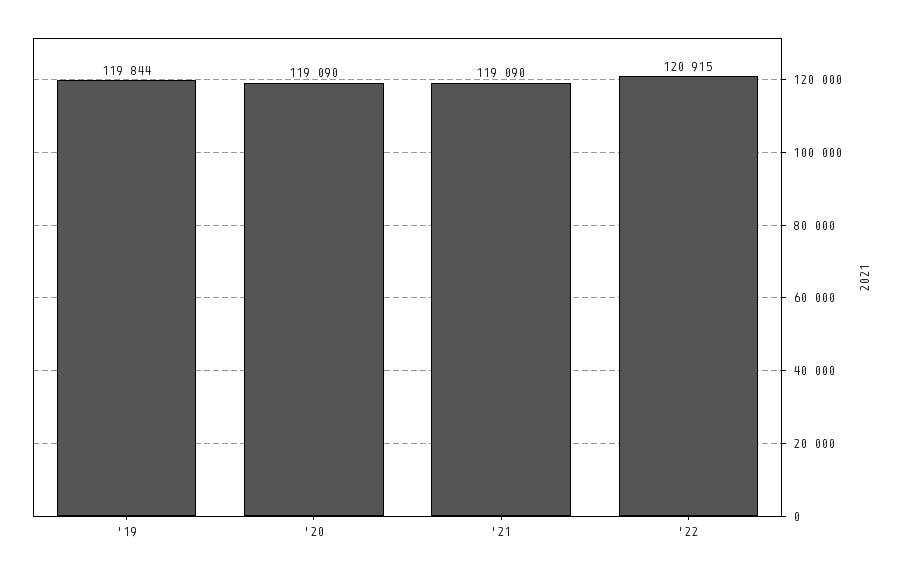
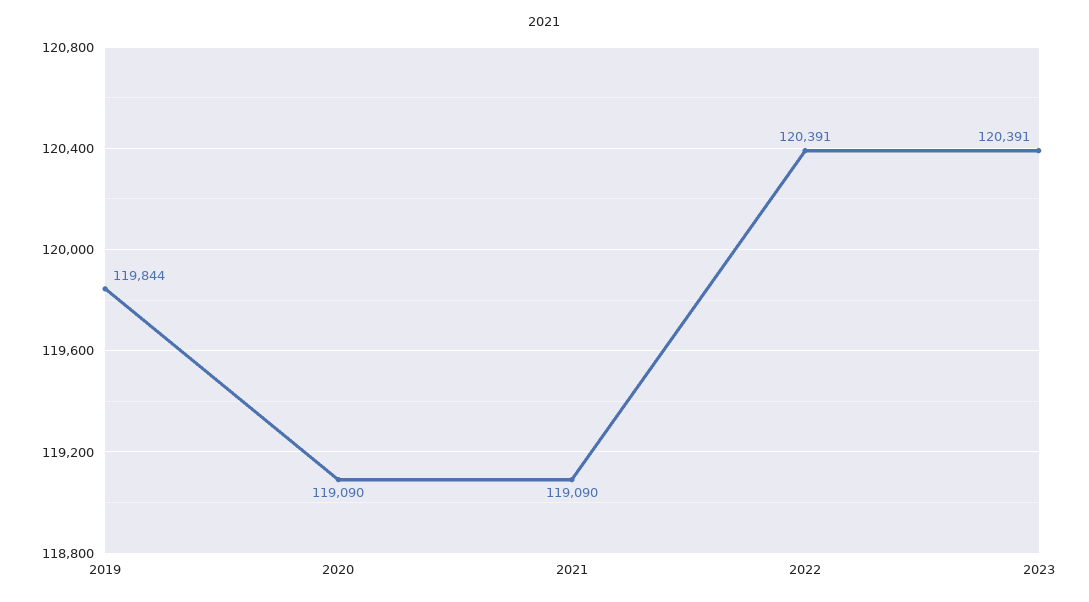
'22: 120915 -> 120391
2023: none -> 120391

